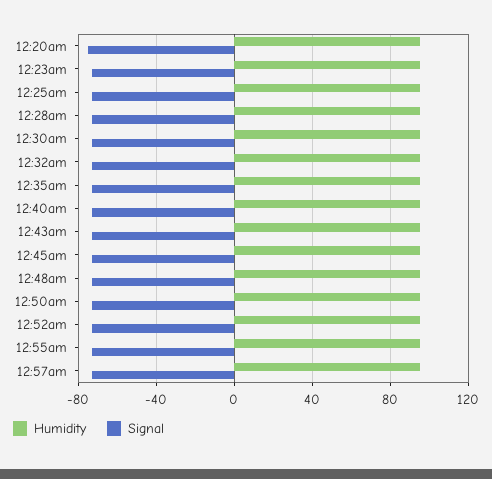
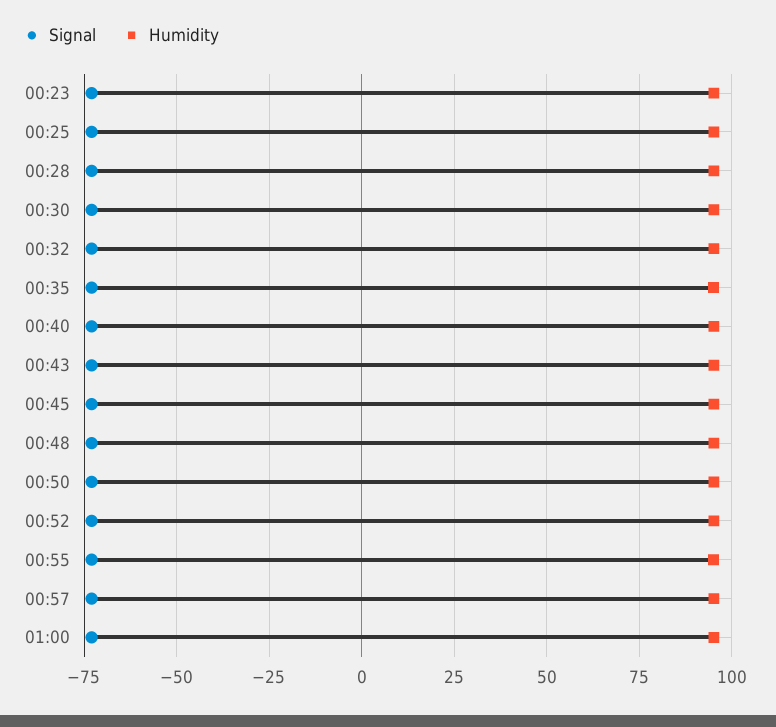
Humidity, 12:20am: 95 -> none
Signal, 12:20am: -75 -> none
Signal, 01:00: none -> -72.5
Humidity, 01:00: none -> 95

